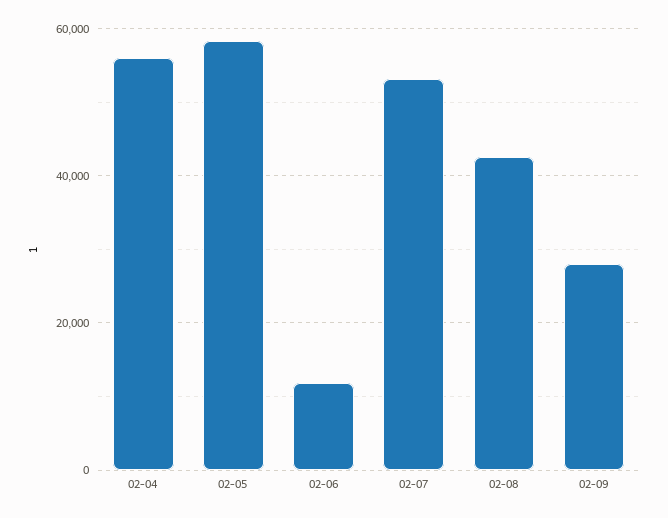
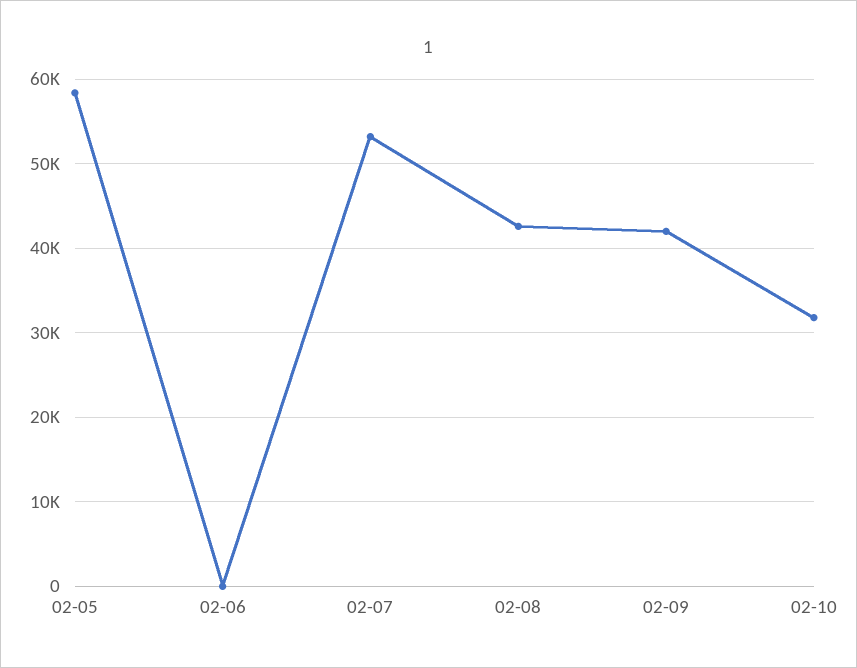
02-04: 56000 -> none
02-06: 12000 -> 0
02-09: 28000 -> 42000
02-10: none -> 32000

